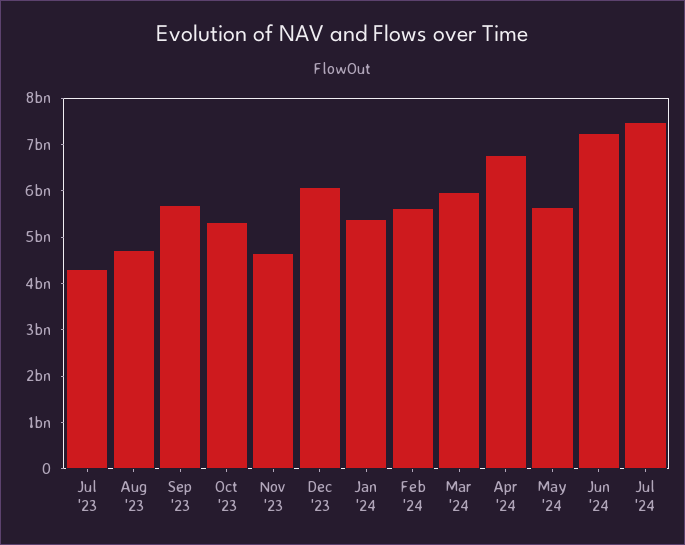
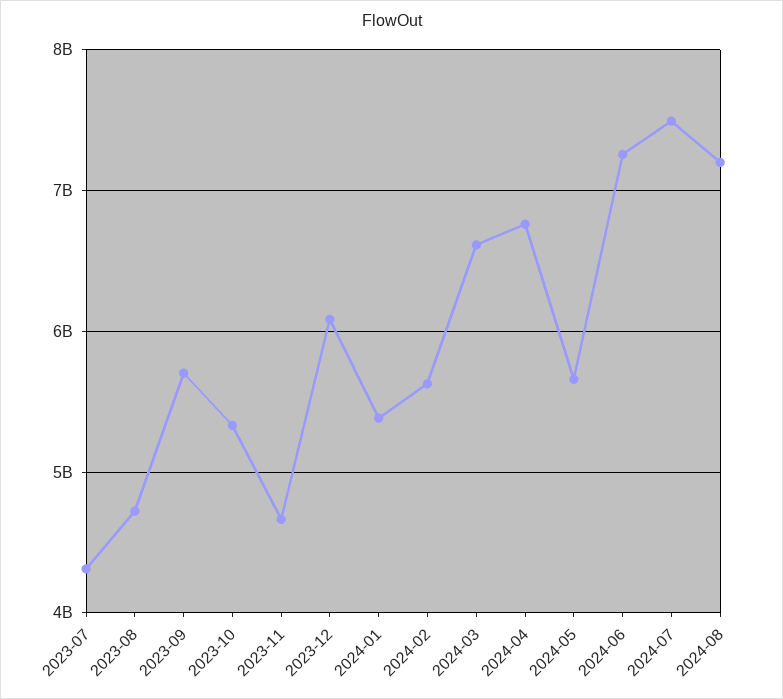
Mar '24: 6000000000 -> 6600000000
2024-08: none -> 7200000000

